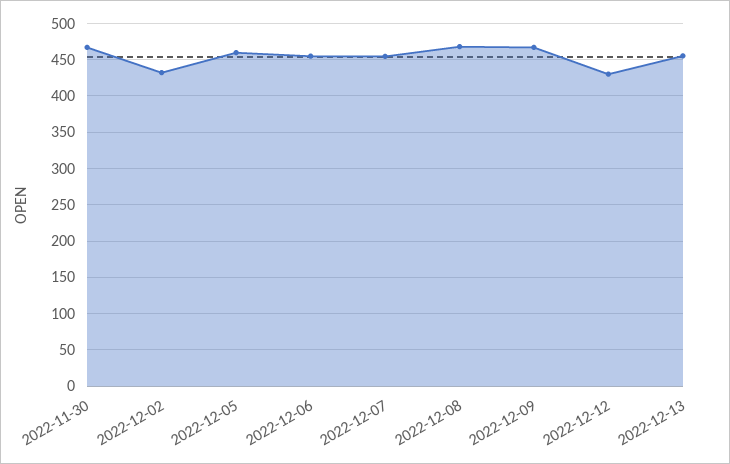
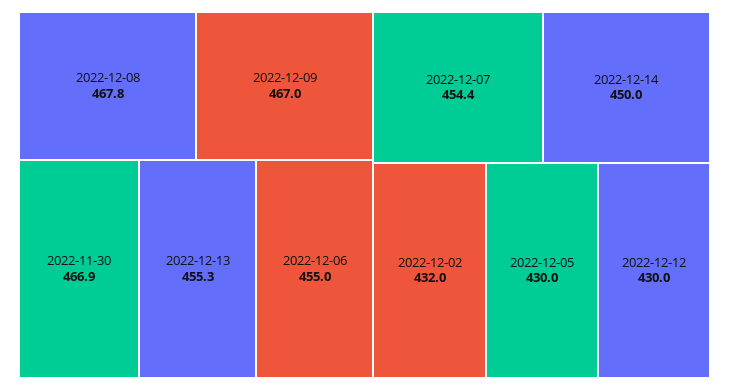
2022-12-05: 460 -> 430
2022-12-14: none -> 450

